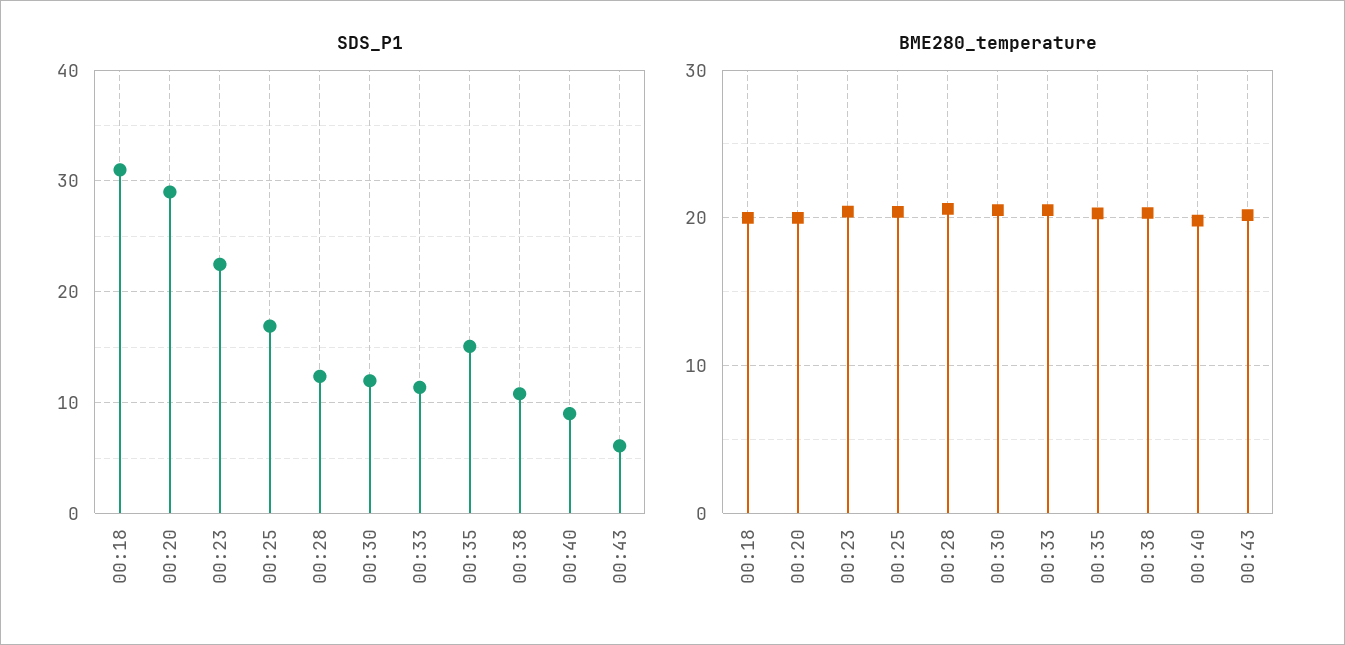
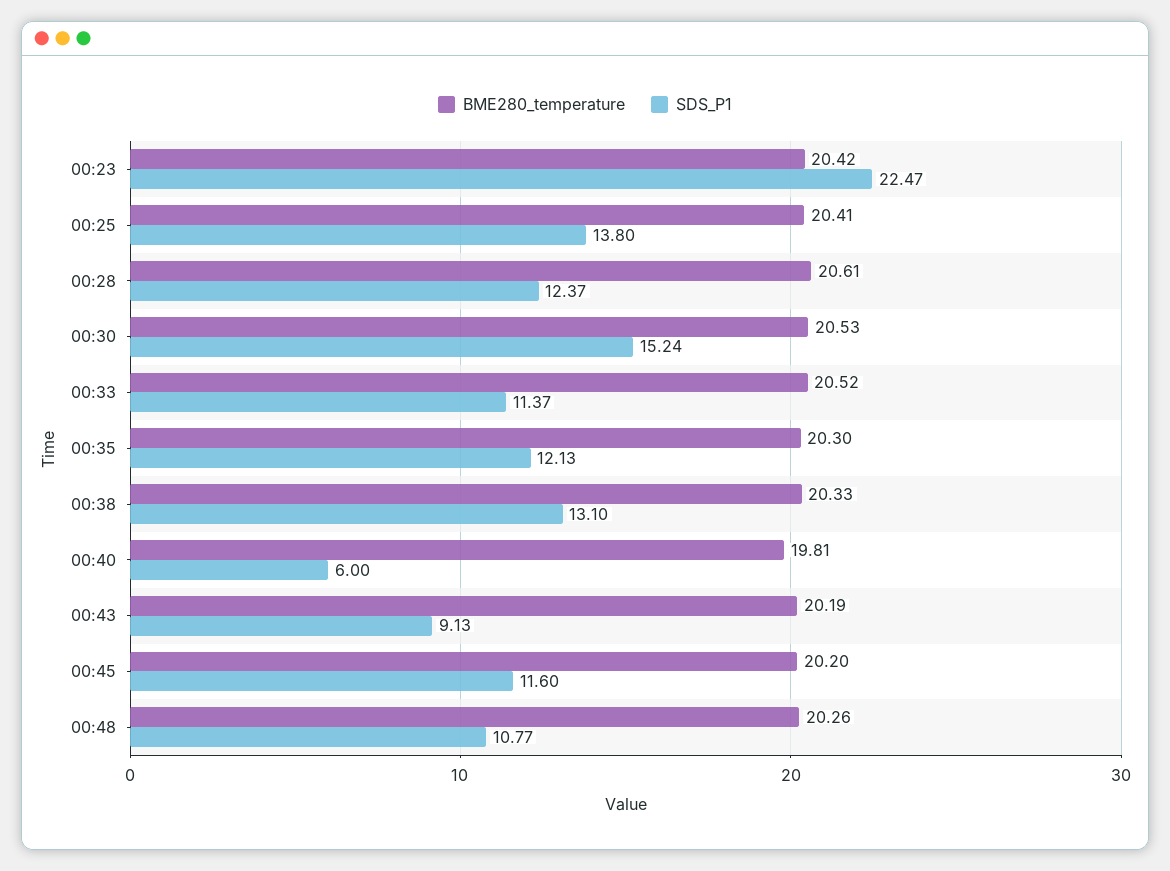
SDS_P1, 00:18: 31 -> none
SDS_P1, 00:20: 29 -> none
SDS_P1, 00:25: 17 -> 13.8
SDS_P1, 00:30: 12 -> 15.24
SDS_P1, 00:35: 15 -> 12.13
SDS_P1, 00:38: 11 -> 13.1
SDS_P1, 00:40: 9 -> 6
SDS_P1, 00:43: 6 -> 9.13
BME280_temperature, 00:18: 20 -> none
BME280_temperature, 00:20: 20 -> none
BME280_temperature, 00:45: none -> 20.2
SDS_P1, 00:45: none -> 11.6
BME280_temperature, 00:48: none -> 20.26
SDS_P1, 00:48: none -> 10.77

